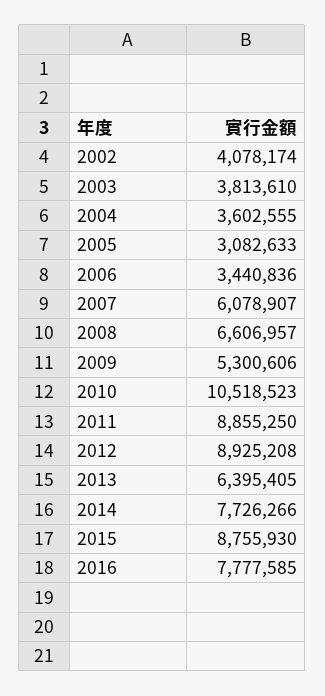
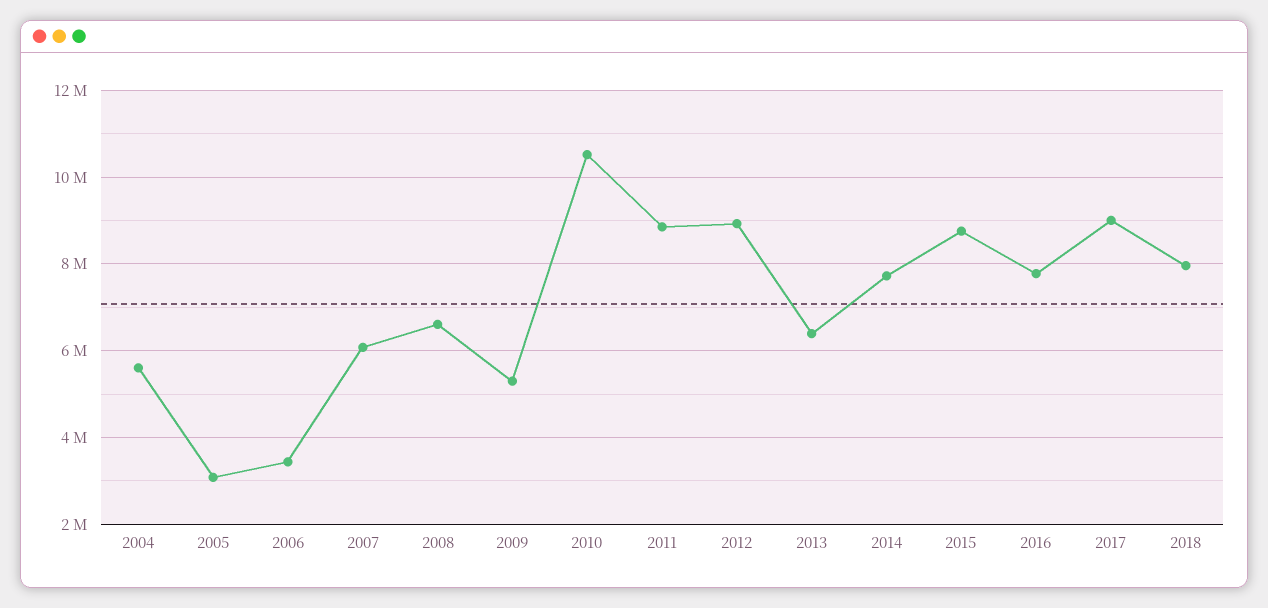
2002: 4078174 -> none
2003: 3813610 -> none
2004: 3602555 -> 5600000
2017: none -> 9000000
2018: none -> 8000000

